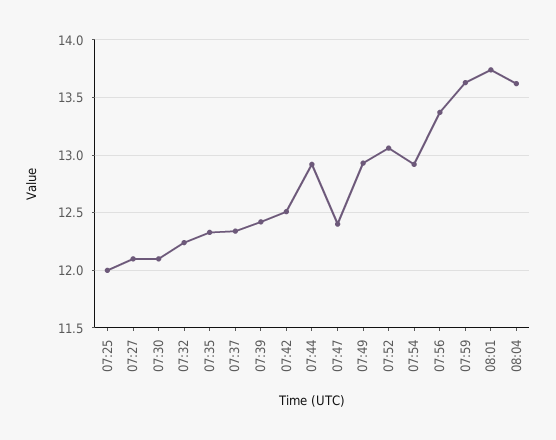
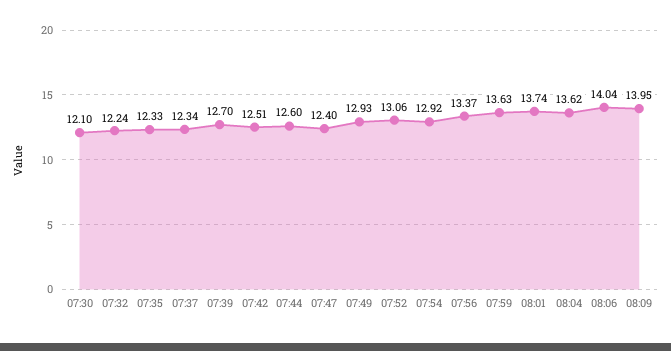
07:25: 12 -> none
07:27: 12.1 -> none
07:39: 12.4 -> 12.7
07:44: 12.9 -> 12.6
08:06: none -> 14.04
08:09: none -> 13.95

